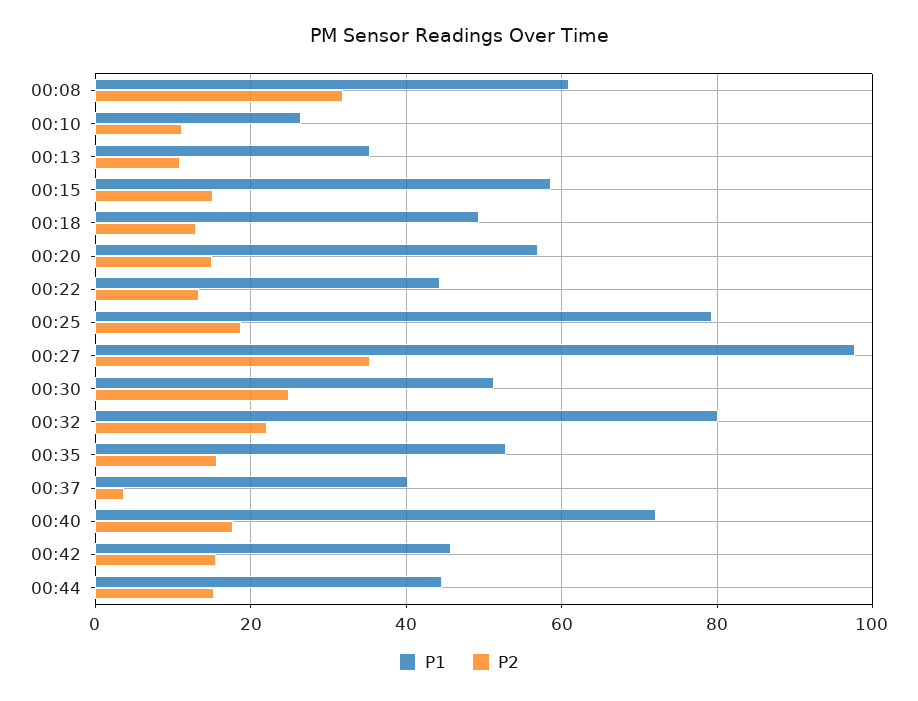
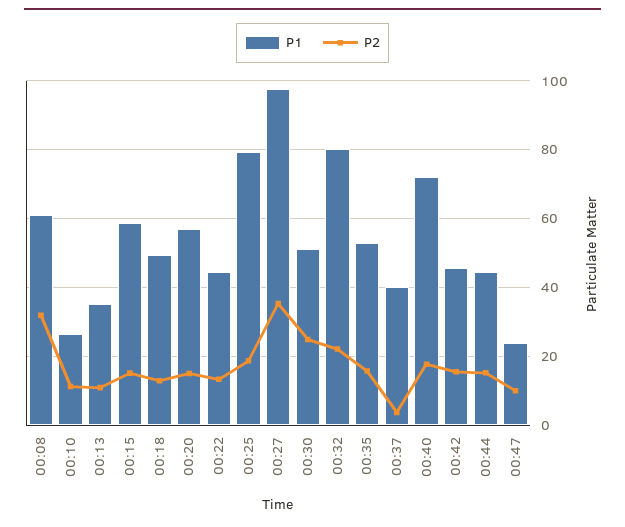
P1, 00:47: none -> 24
P2, 00:47: none -> 10

